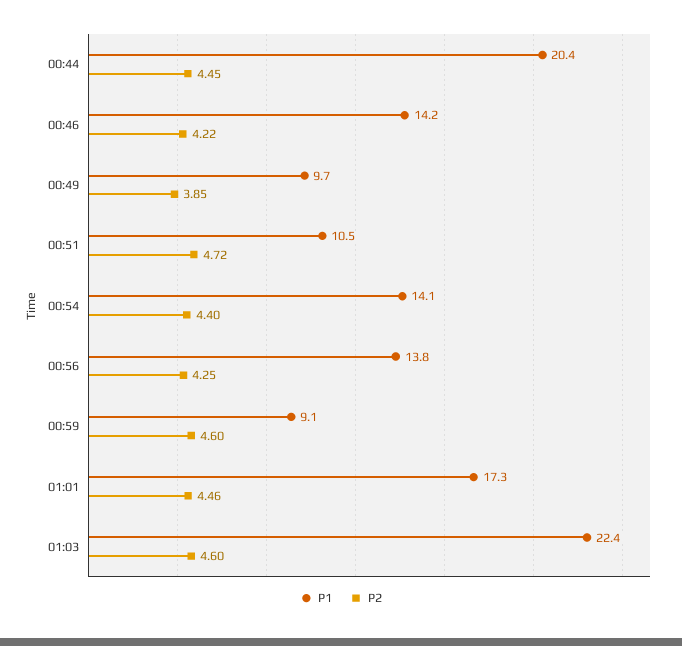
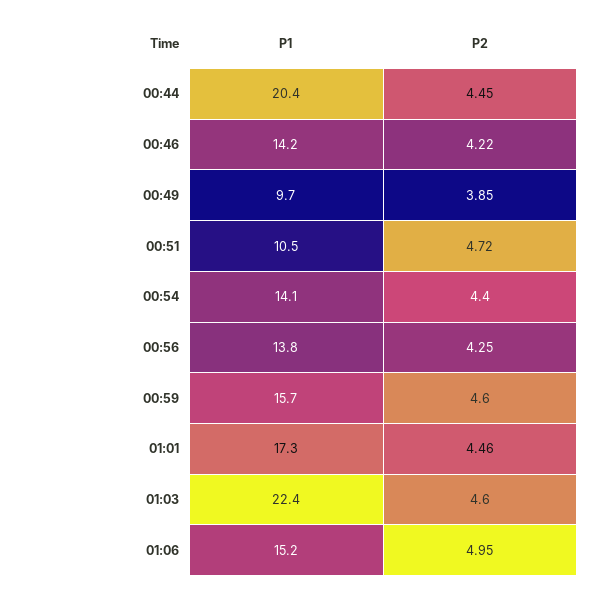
P1, 00:59: 9.1 -> 15.7
P1, 01:06: none -> 15.2
P2, 01:06: none -> 4.95

